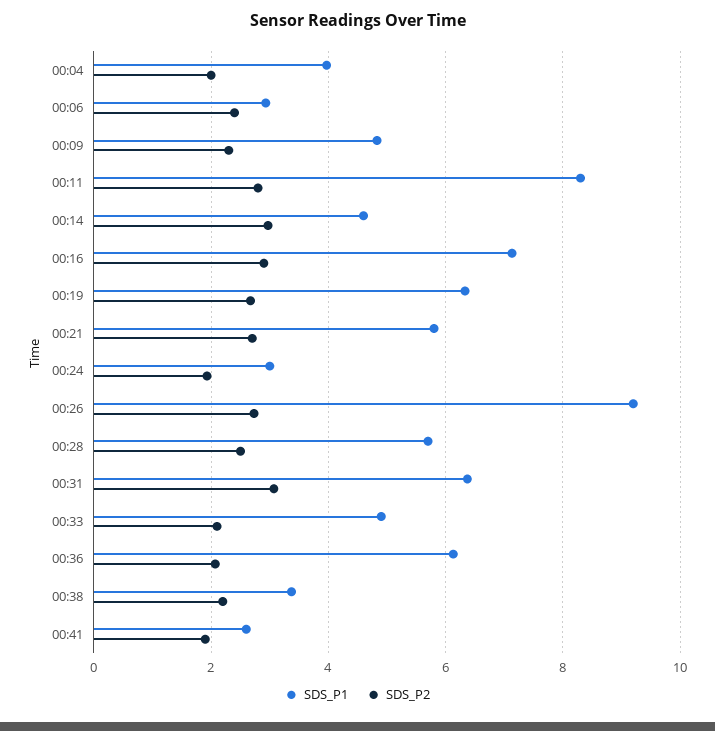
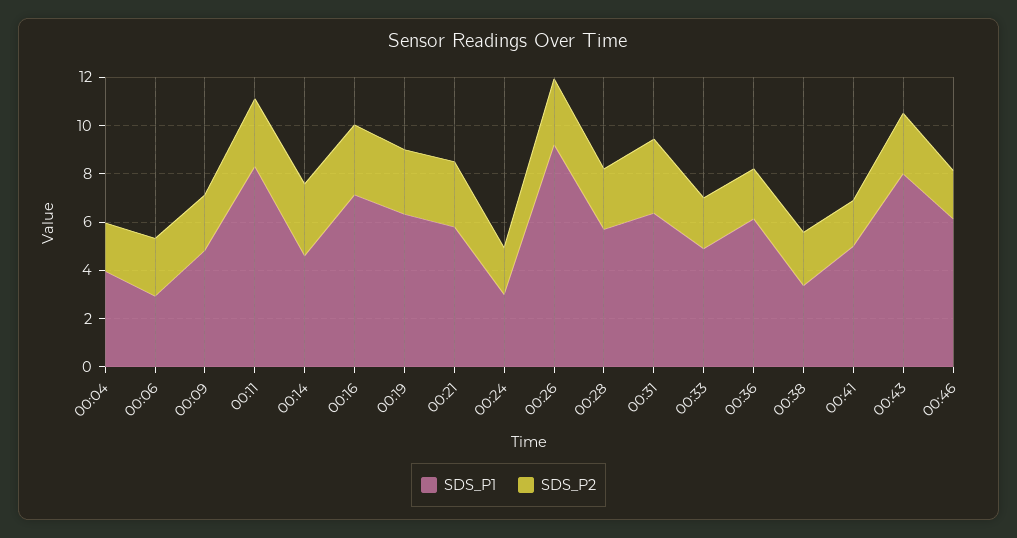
SDS_P1, 00:41: 2.6 -> 5
SDS_P1, 00:43: none -> 8
SDS_P2, 00:43: none -> 2.5
SDS_P1, 00:46: none -> 6
SDS_P2, 00:46: none -> 2

